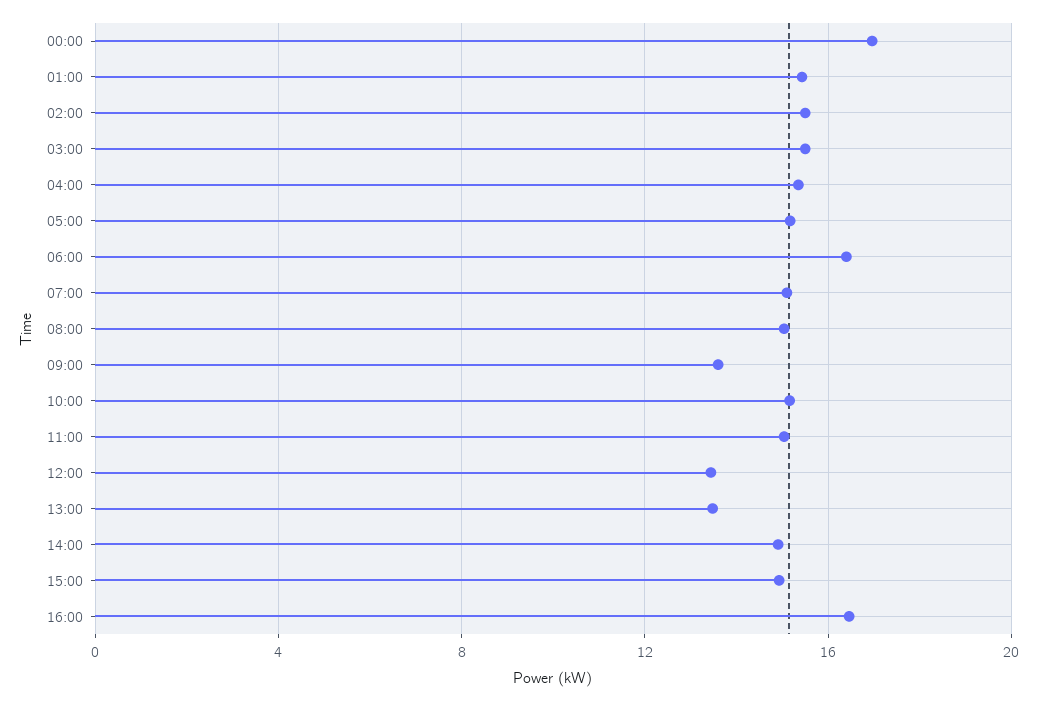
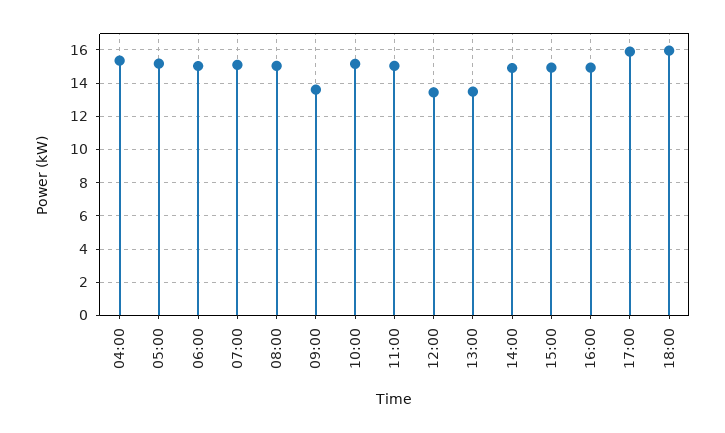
00:00: 17 -> none
01:00: 15.5 -> none
02:00: 15.5 -> none
03:00: 15.5 -> none
06:00: 16.5 -> 15
16:00: 16.5 -> 15
17:00: none -> 16
18:00: none -> 16

